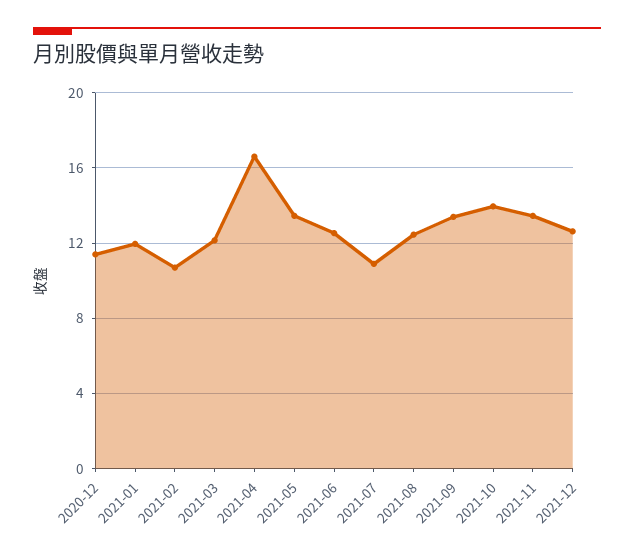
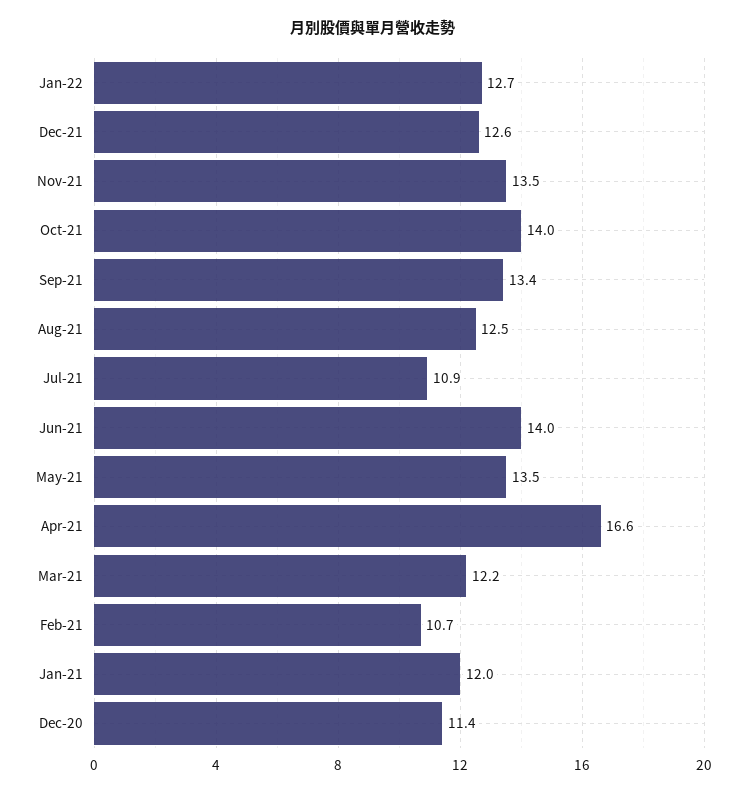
2021-06: 12.5 -> 14
Jan-22: none -> 12.7

